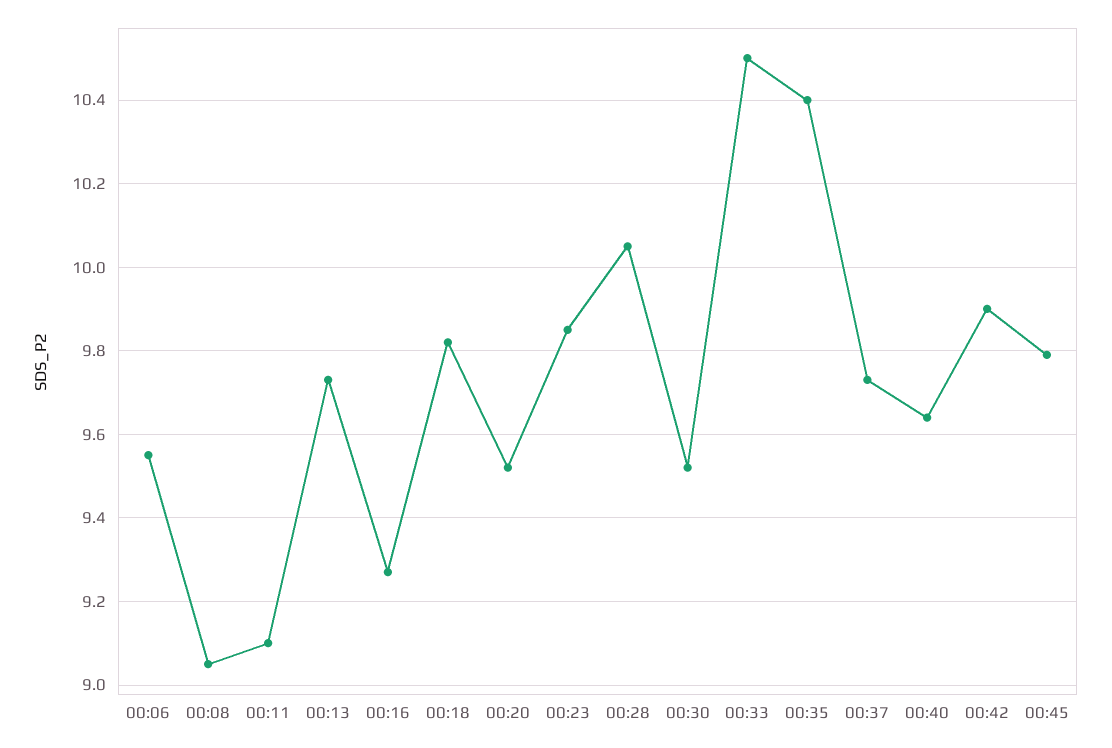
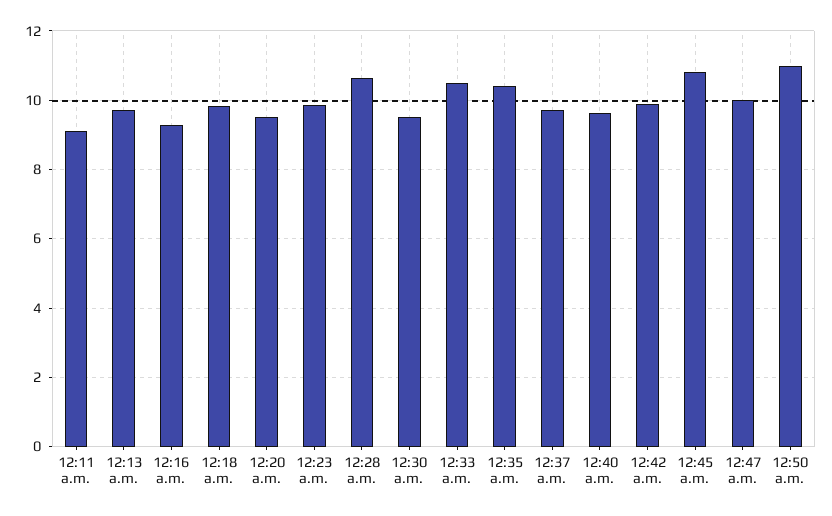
00:06: 9.55 -> none
00:08: 9.05 -> none
00:28: 10.05 -> 10.6
00:45: 9.8 -> 10.8
12:47 a.m.: none -> 10
12:50 a.m.: none -> 11

